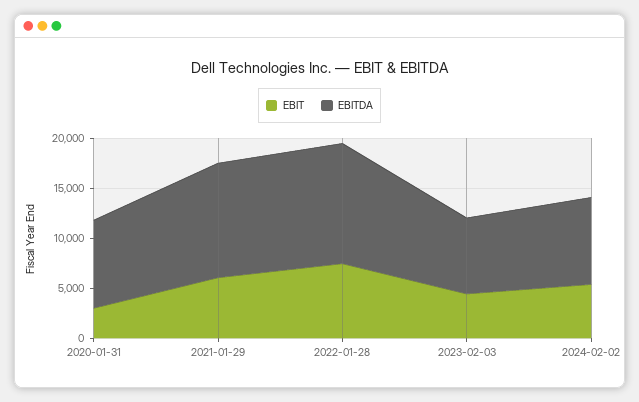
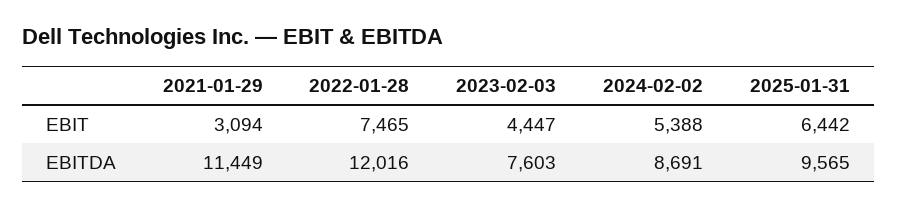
EBIT, 2020-01-31: 3000 -> none
EBITDA, 2020-01-31: 9000 -> none
EBIT, 2021-01-29: 6000 -> 3094
EBIT, 2025-01-31: none -> 6442
EBITDA, 2025-01-31: none -> 9565

